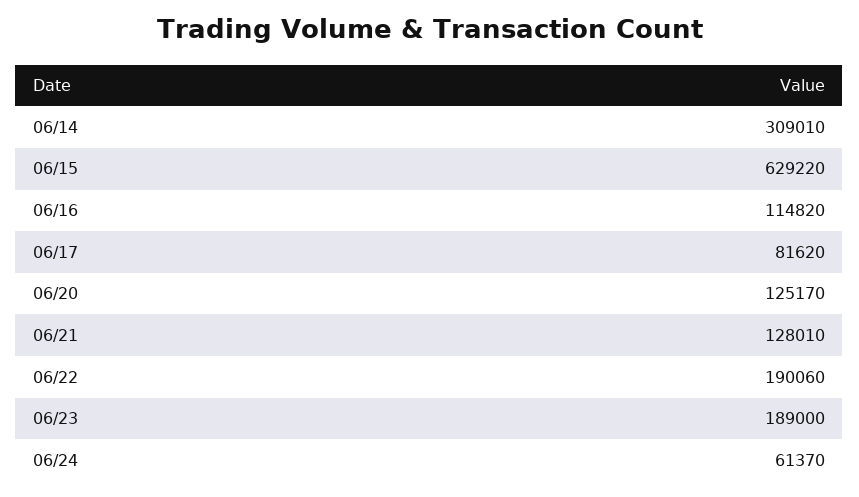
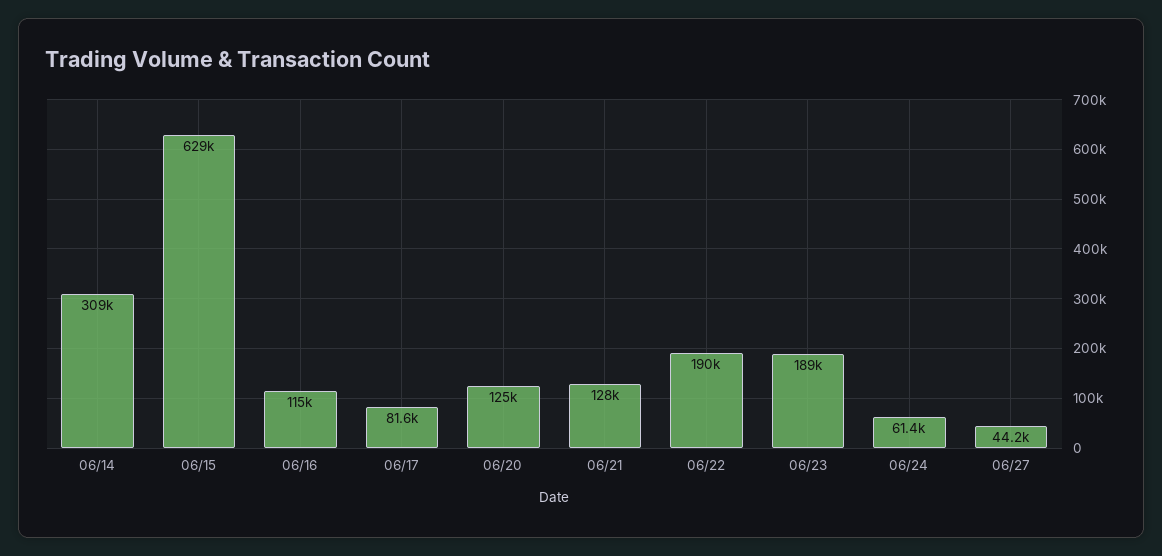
06/27: none -> 44200

